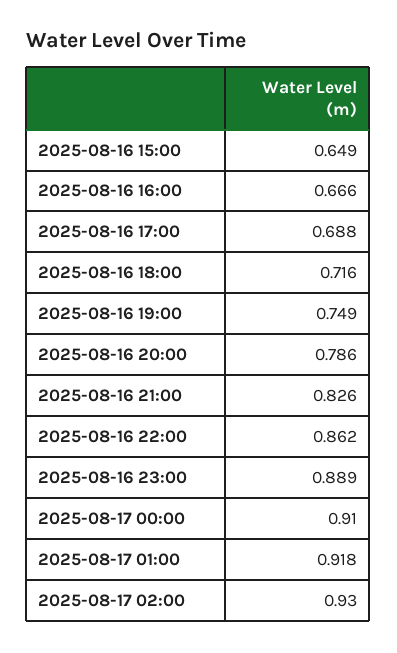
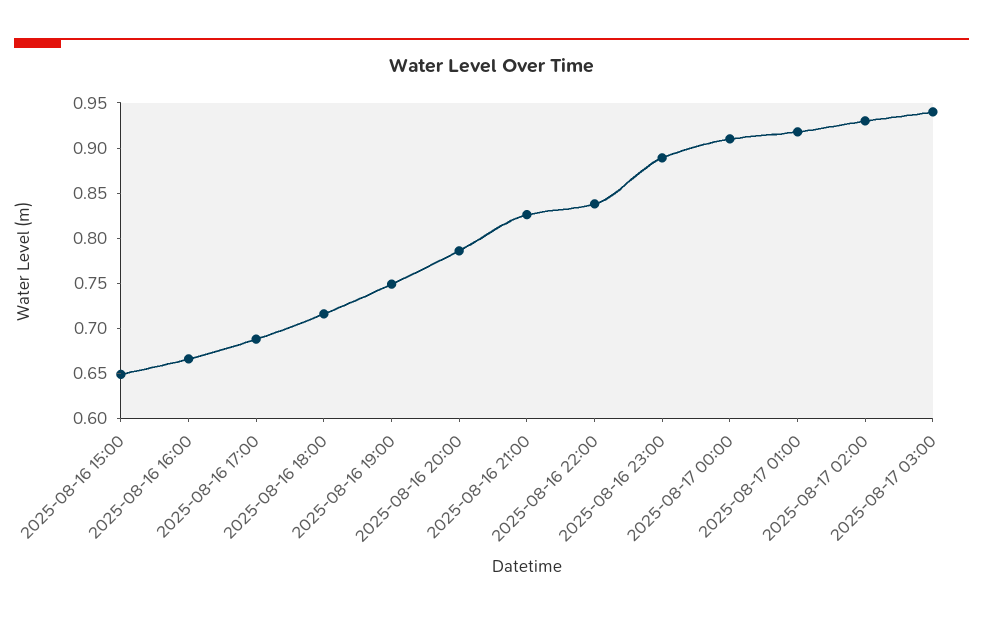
2025-08-16 22:00: 0.862 -> 0.84
2025-08-17 03:00: none -> 0.94

